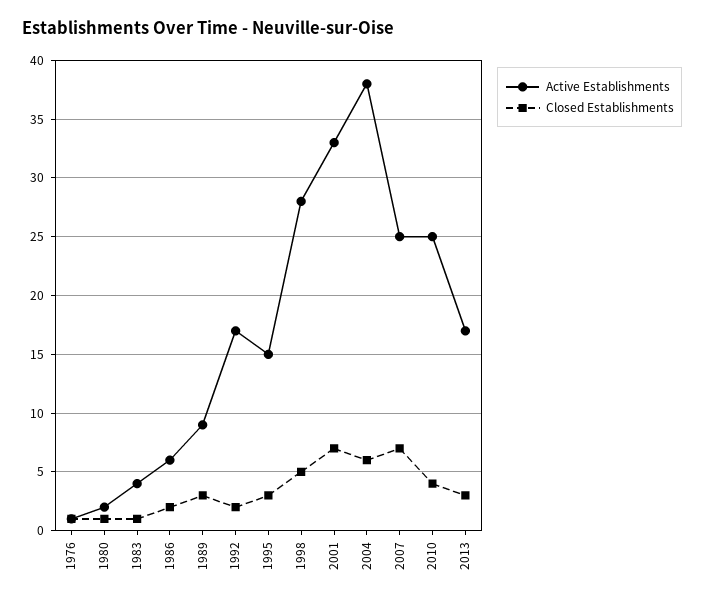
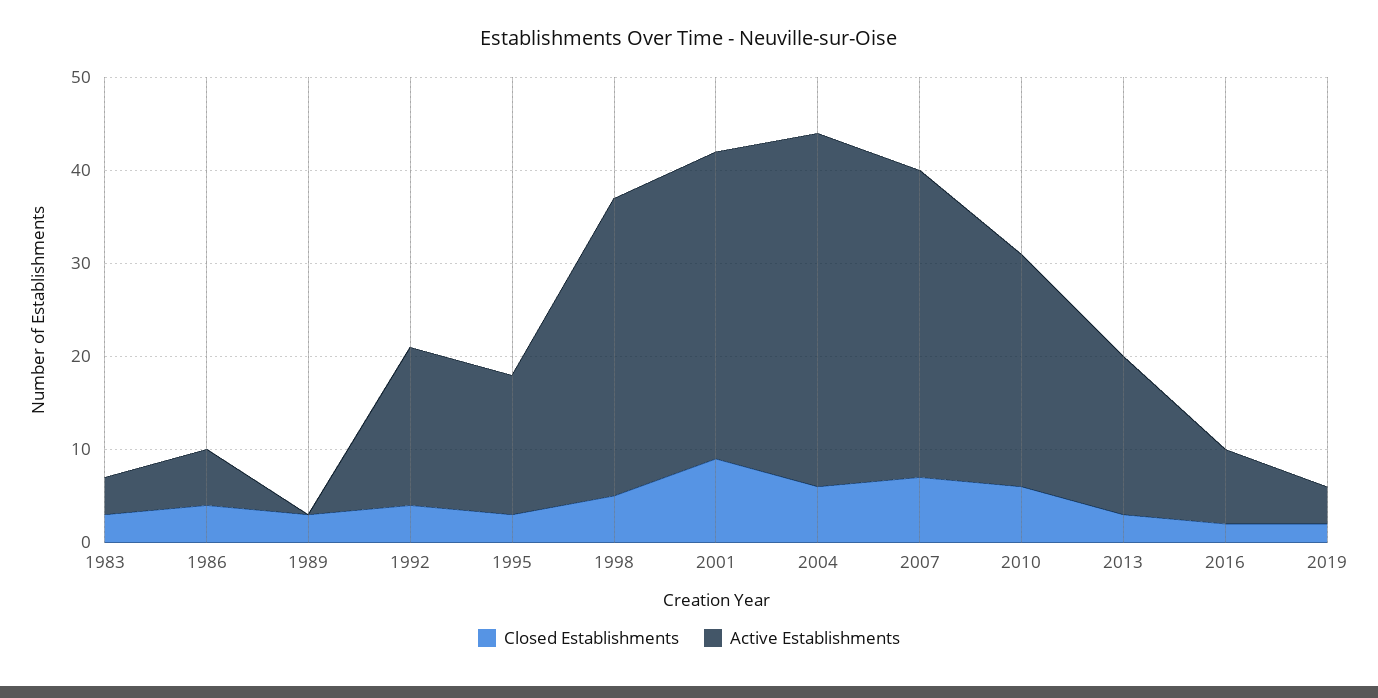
Active Establishments, 1976: 1 -> none
Closed Establishments, 1976: 1 -> none
Active Establishments, 1980: 2 -> none
Closed Establishments, 1980: 1 -> none
Closed Establishments, 1983: 1 -> 3
Closed Establishments, 1986: 2 -> 4
Active Establishments, 1989: 9 -> 0
Closed Establishments, 1992: 2 -> 4
Active Establishments, 1998: 28 -> 32
Closed Establishments, 2001: 7 -> 9
Active Establishments, 2007: 25 -> 33
Closed Establishments, 2010: 4 -> 6
Closed Establishments, 2016: none -> 2
Active Establishments, 2016: none -> 8
Closed Establishments, 2019: none -> 2
Active Establishments, 2019: none -> 4

